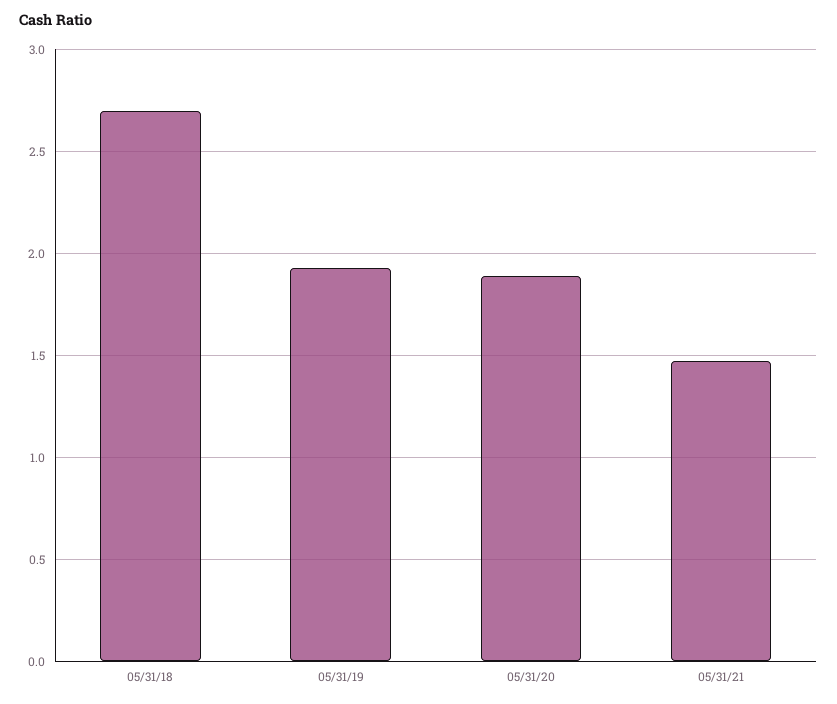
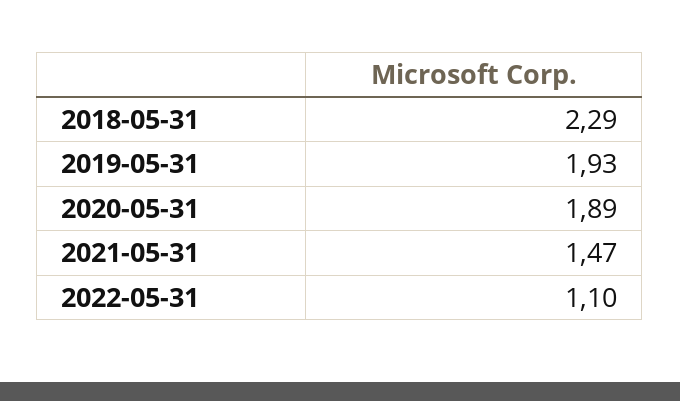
05/31/18: 2.7 -> 2.29
2022-05-31: none -> 1.1

